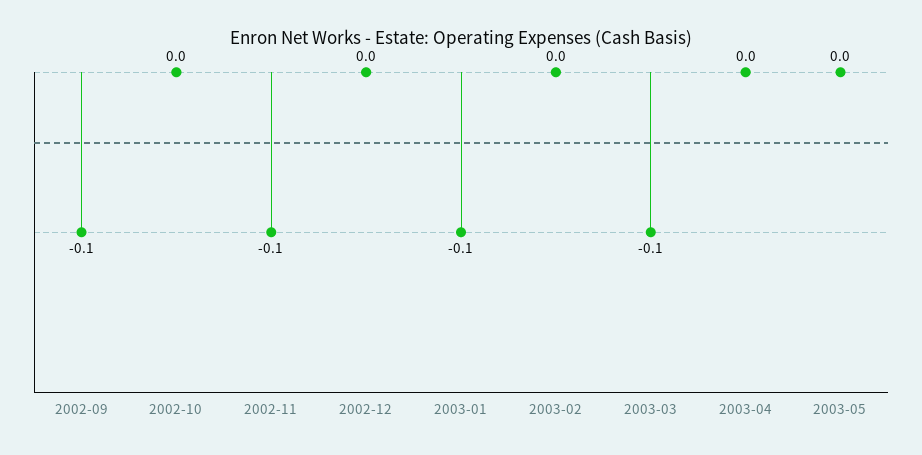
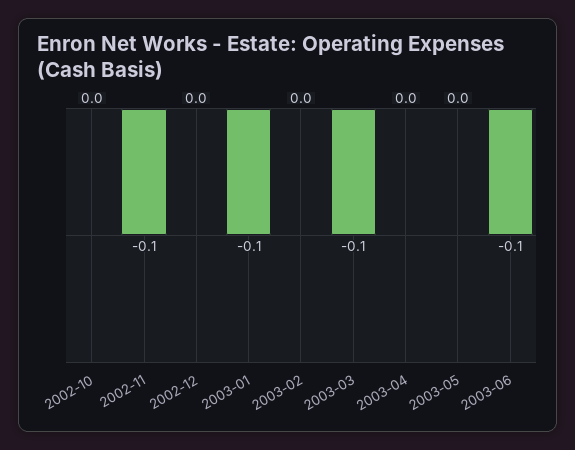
2002-09: -0.1 -> none
2003-06: none -> -0.1

